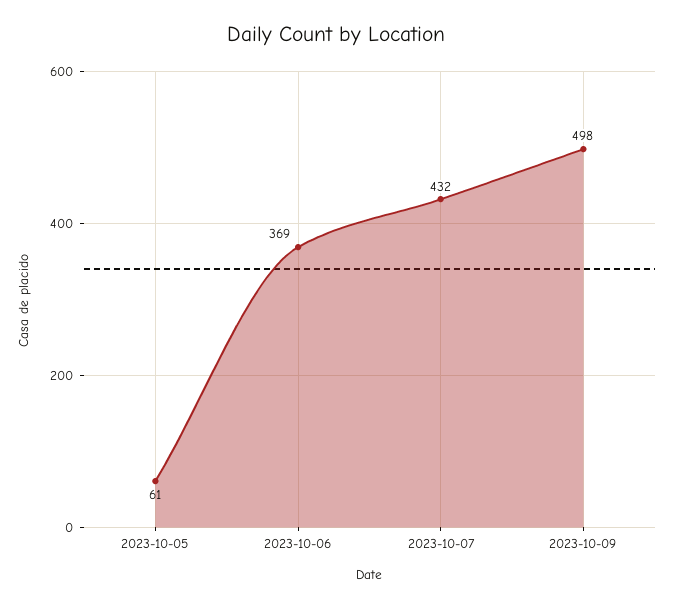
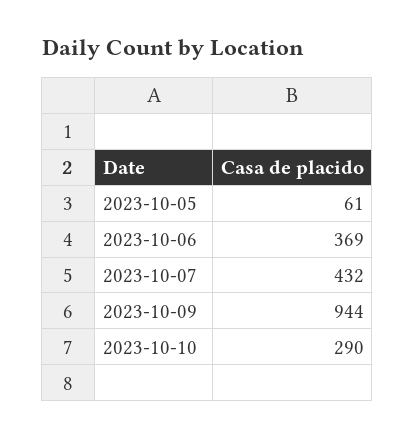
2023-10-09: 498 -> 944
2023-10-10: none -> 290

